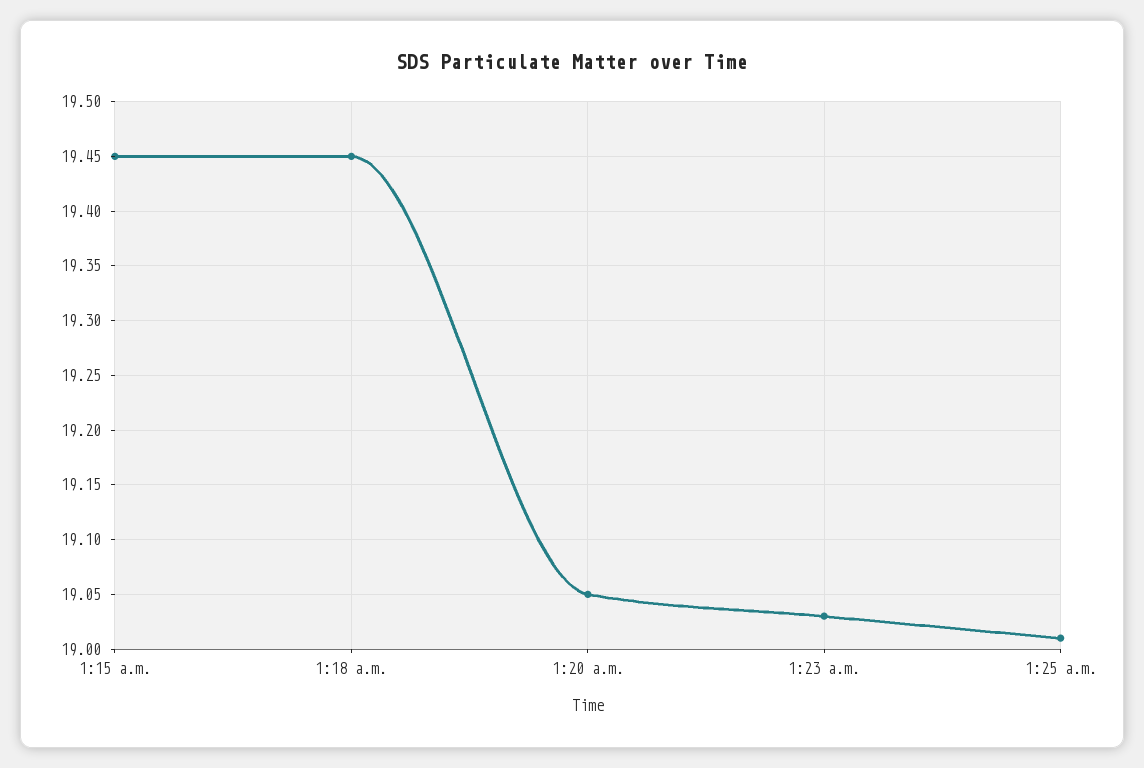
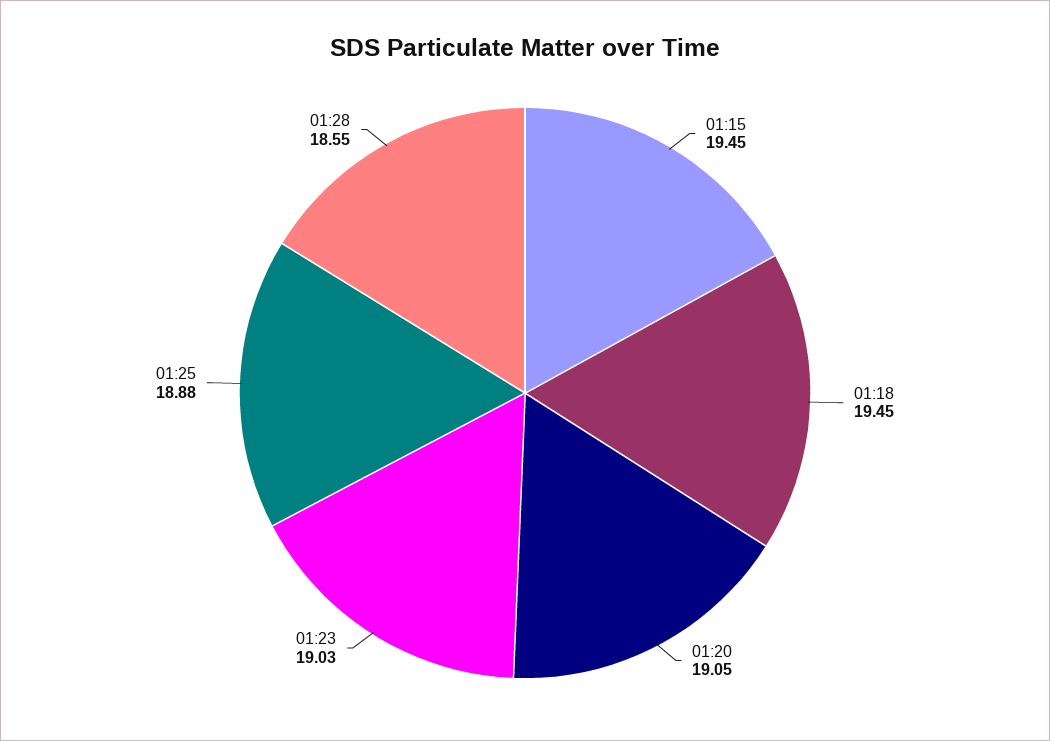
1:25 a.m.: 19.01 -> 18.88
01:28: none -> 18.55

